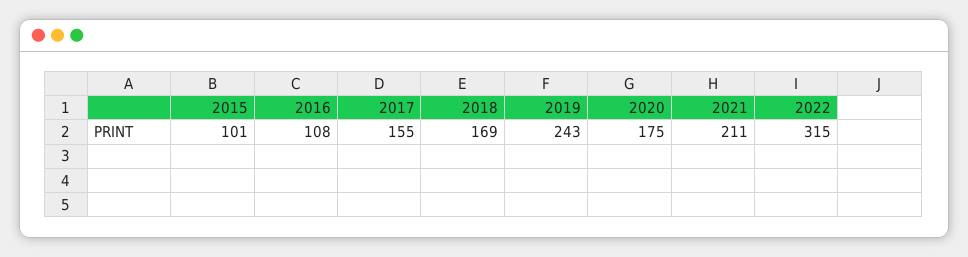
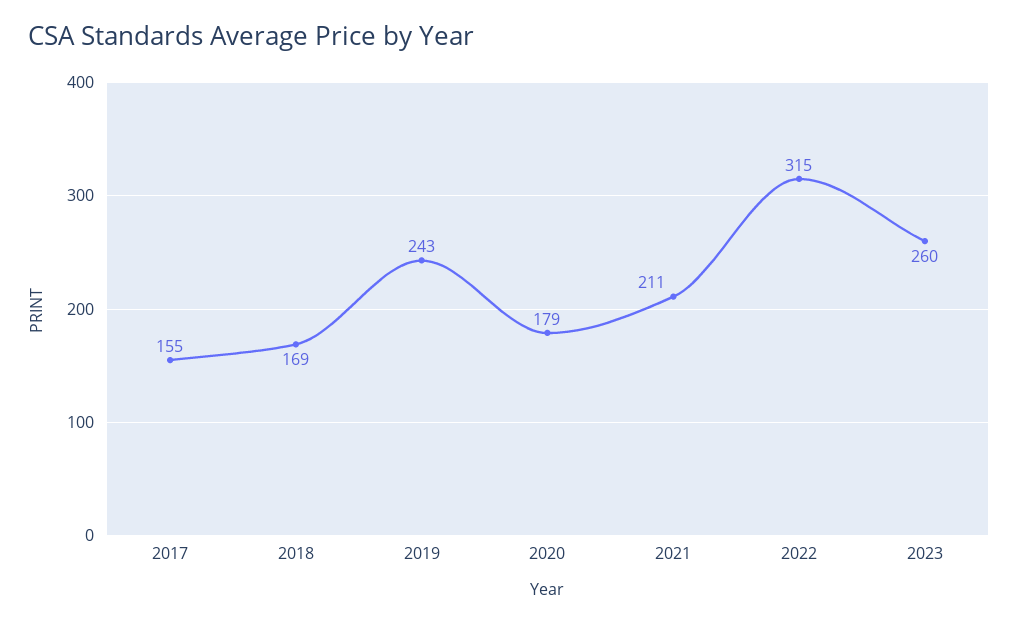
2015: 101 -> none
2016: 108 -> none
2020: 175 -> 179
2023: none -> 260

